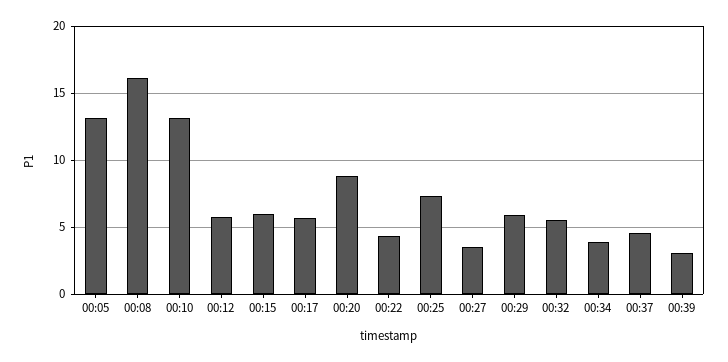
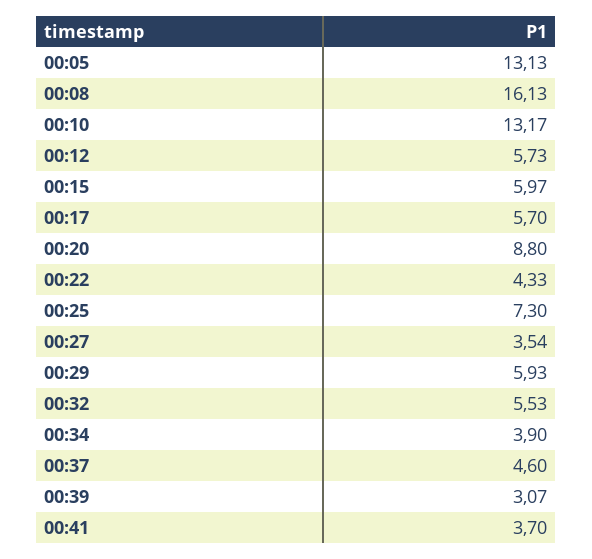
00:41: none -> 3.7

